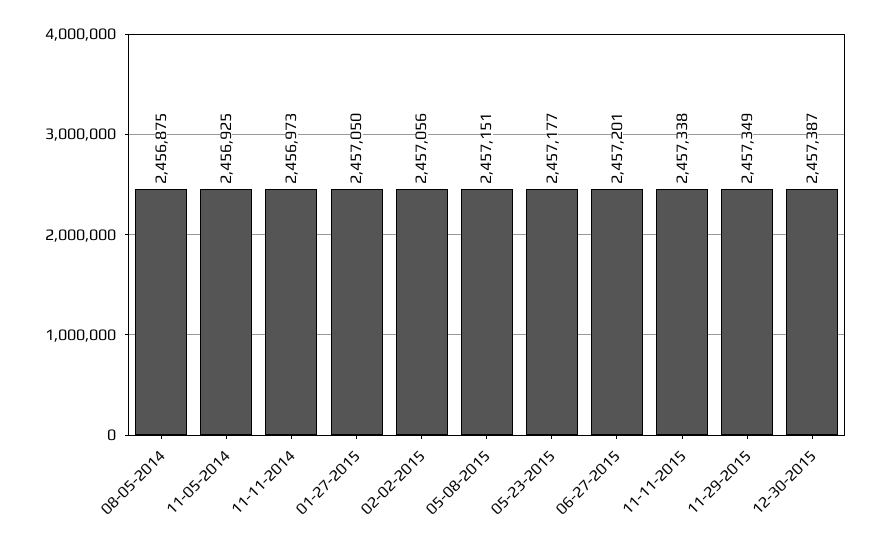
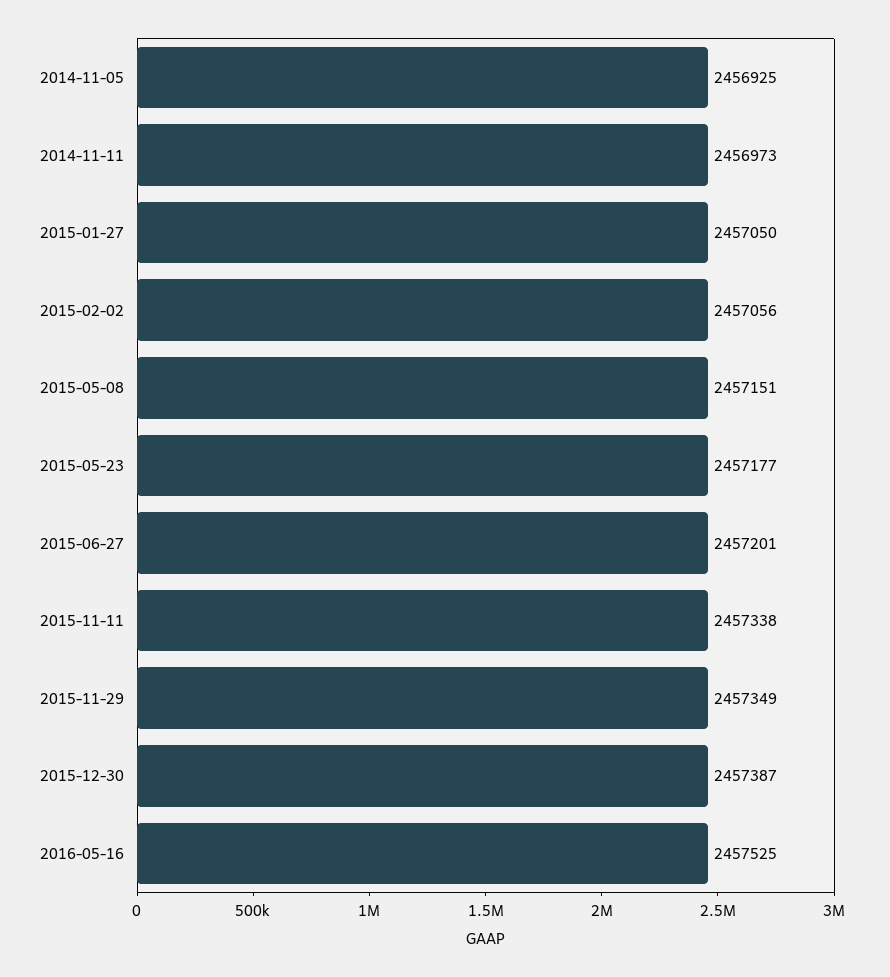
08-05-2014: 2456875 -> none
2016-05-16: none -> 2457525

